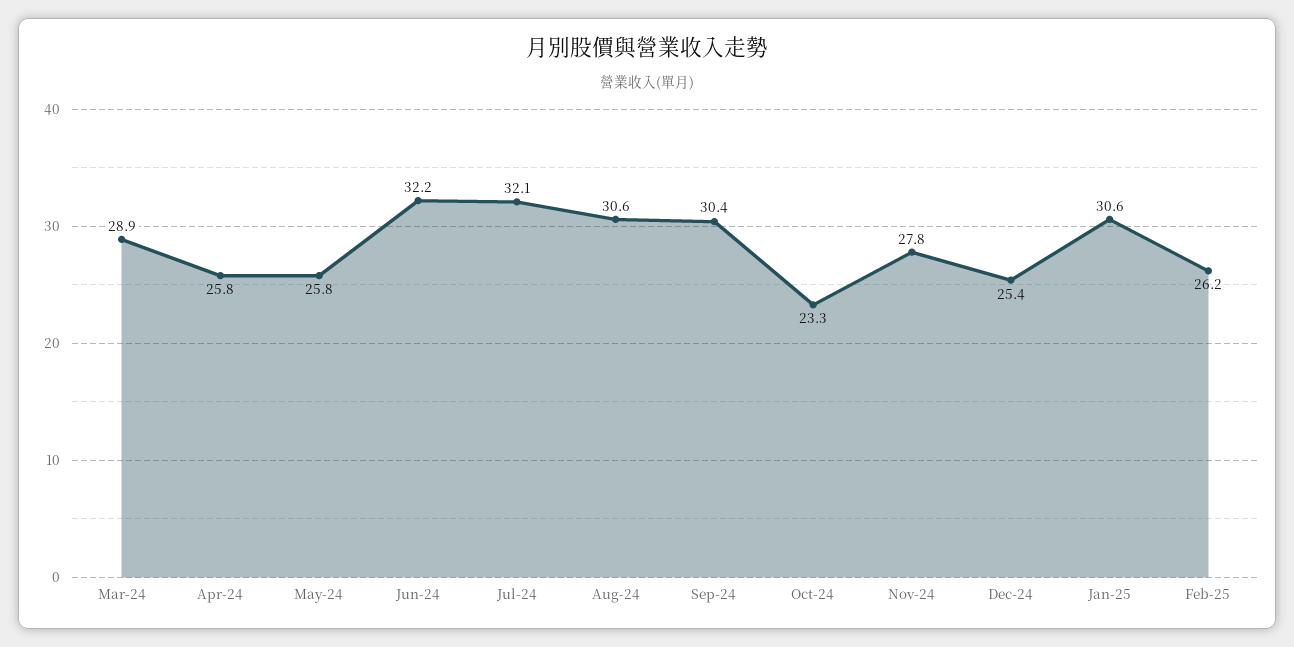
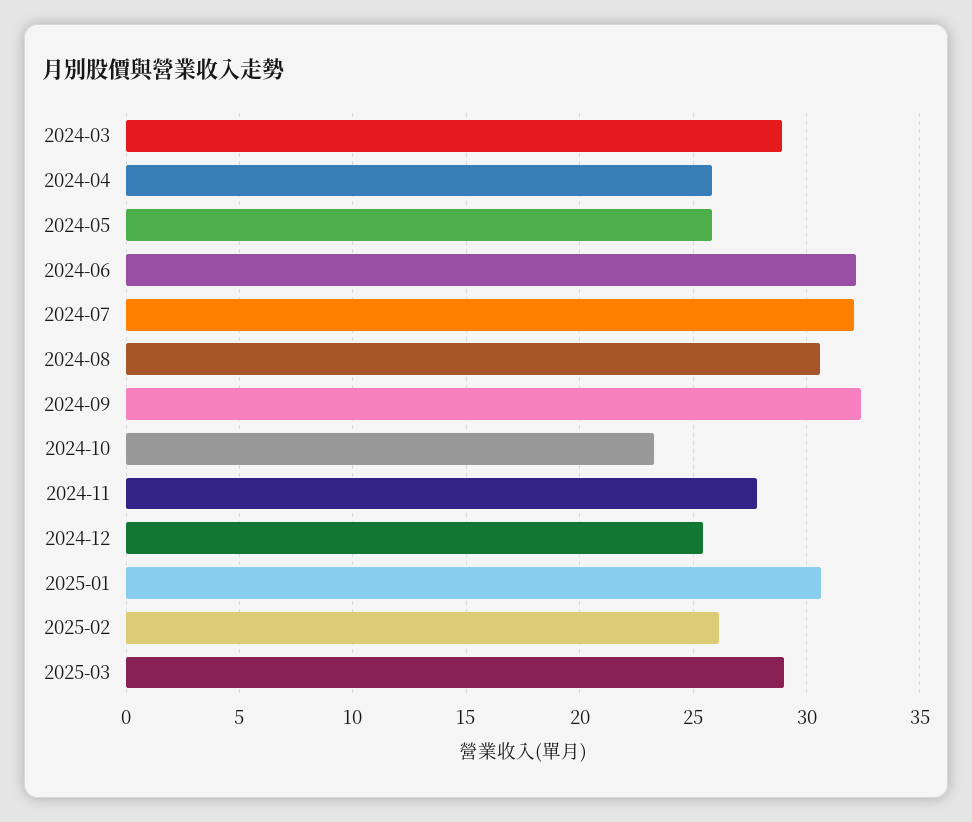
Sep-24: 30.4 -> 32.5
2025-03: none -> 29

